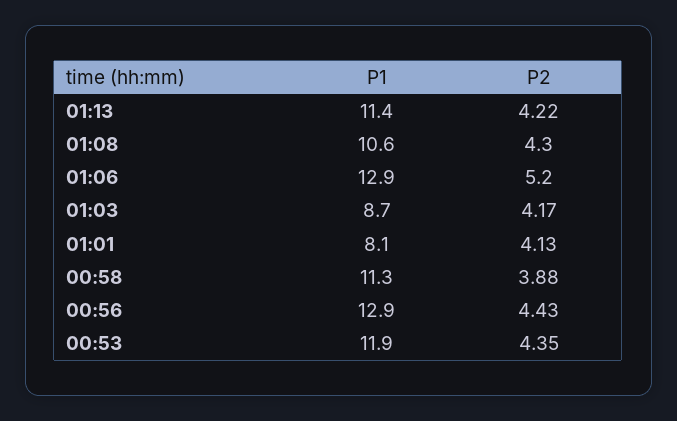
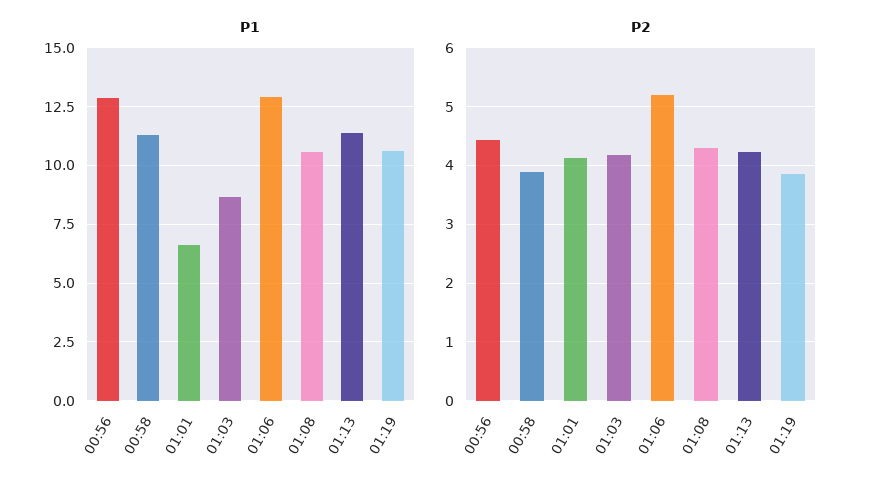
P1, 01:01: 8.1 -> 6.5
P1, 00:53: 11.9 -> none
P2, 00:53: 4.35 -> none
P1, 01:19: none -> 10.5
P2, 01:19: none -> 3.8

